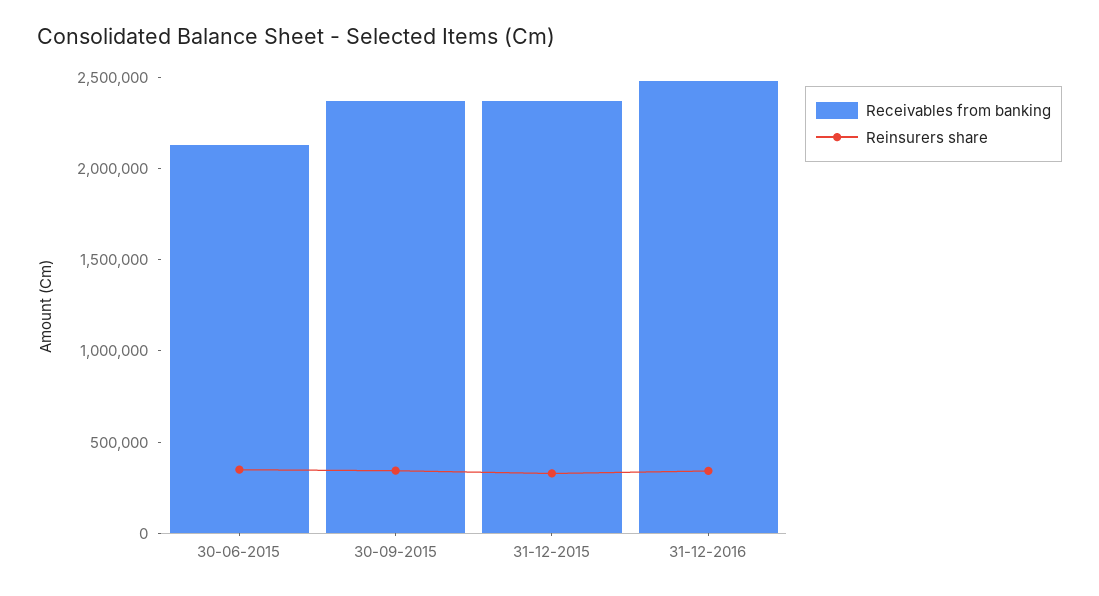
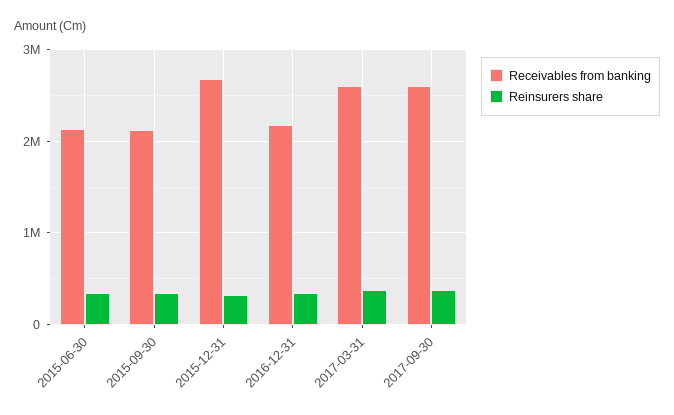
Receivables from banking, 30-09-2015: 2400000 -> 2100000
Receivables from banking, 31-12-2015: 2400000 -> 2700000
Receivables from banking, 31-12-2016: 2500000 -> 2200000
Receivables from banking, 2017-03-31: none -> 2600000
Reinsurers share, 2017-03-31: none -> 400000
Receivables from banking, 2017-09-30: none -> 2600000
Reinsurers share, 2017-09-30: none -> 400000

